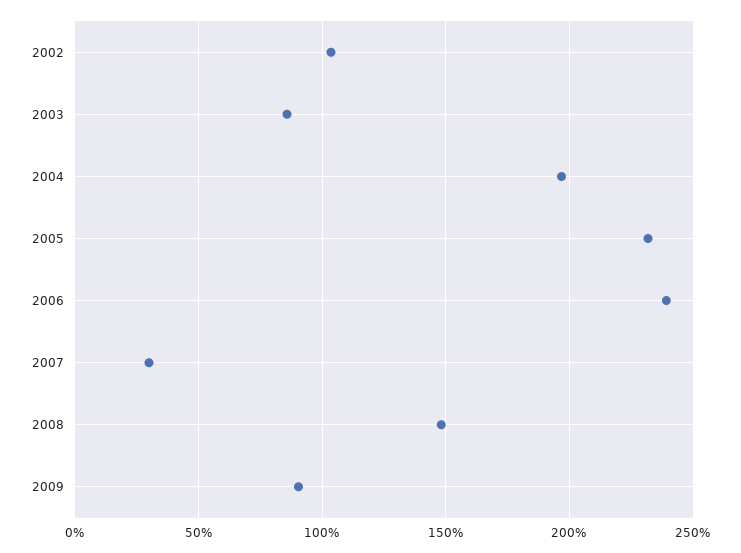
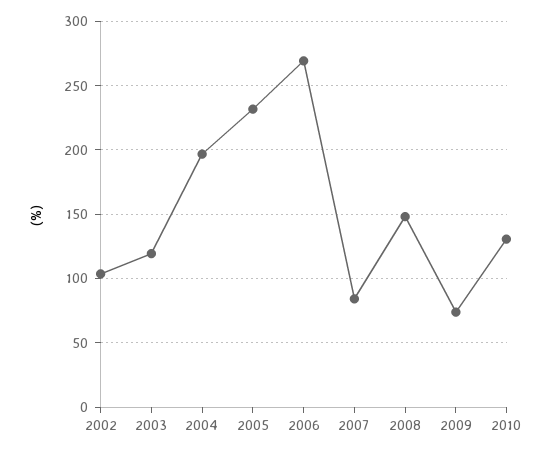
2003: 85 -> 120
2006: 240 -> 270
2007: 30 -> 85
2009: 90 -> 75
2010: none -> 130

